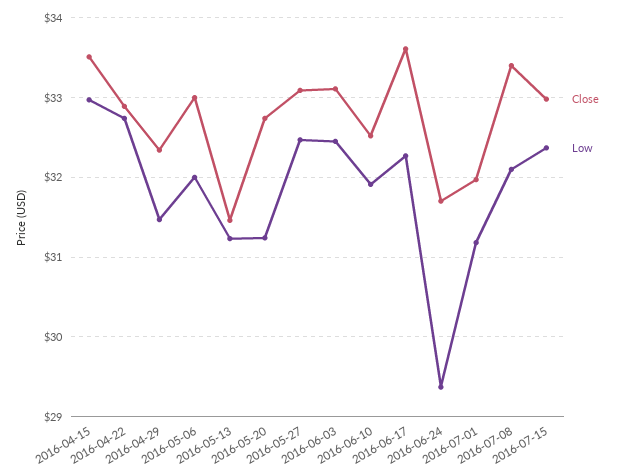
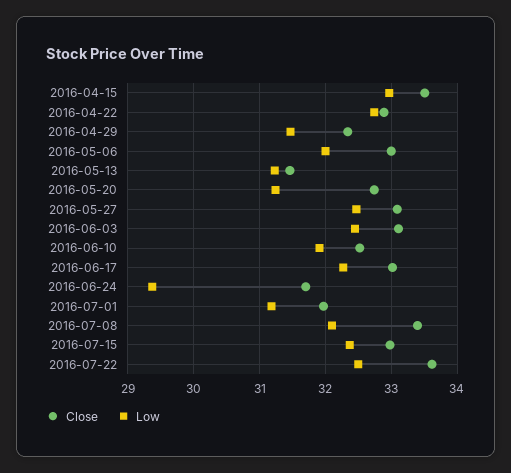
Close, 2016-06-17: 33.6 -> 33
Close, 2016-07-22: none -> 33.6
Low, 2016-07-22: none -> 32.5

